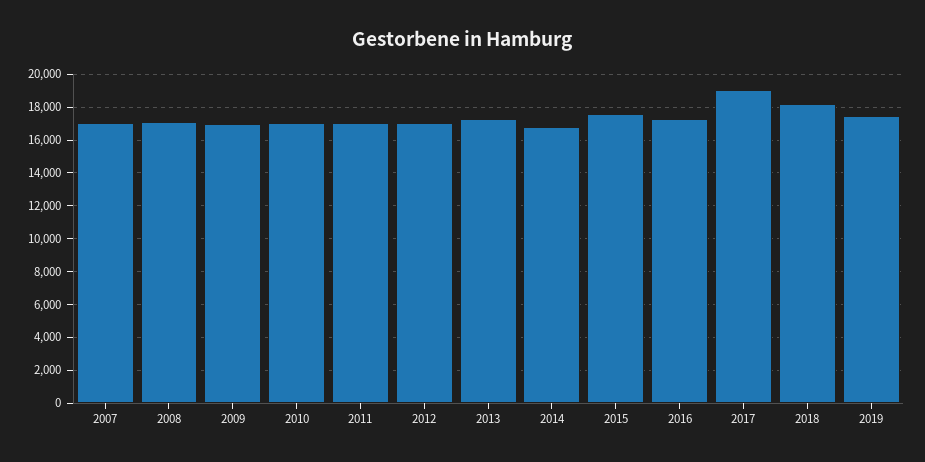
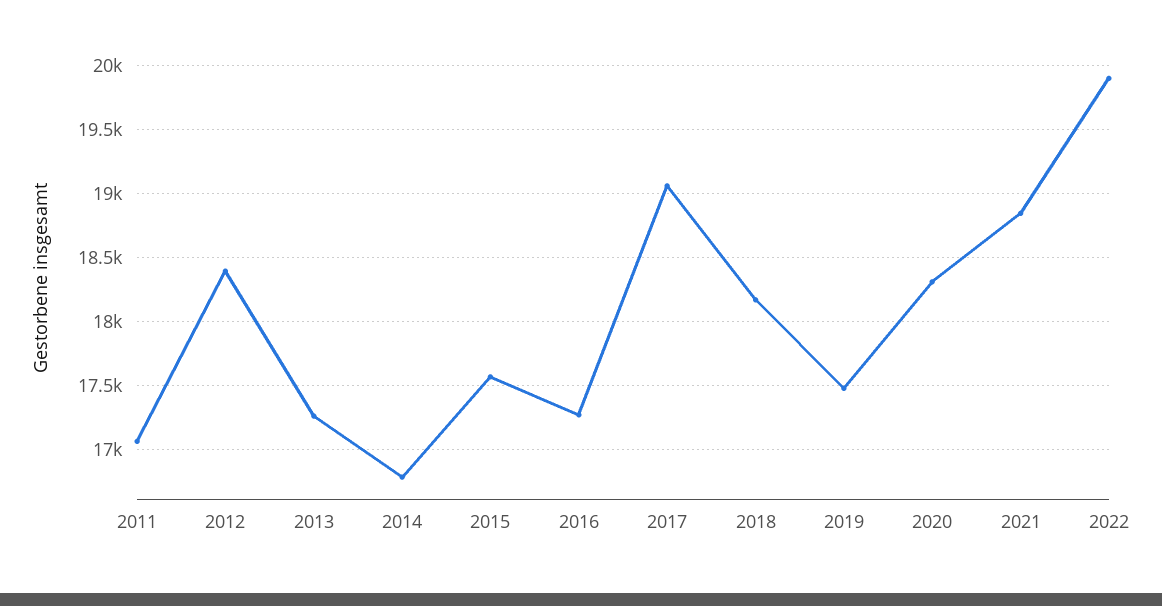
2007: 17000 -> none
2008: 17000 -> none
2009: 17000 -> none
2010: 17000 -> none
2012: 17000 -> 18400
2020: none -> 18300
2021: none -> 18850
2022: none -> 19900

